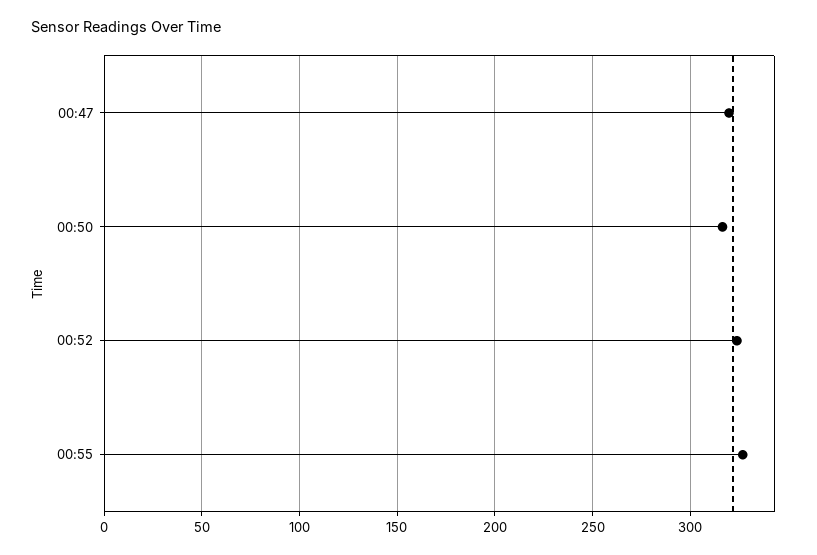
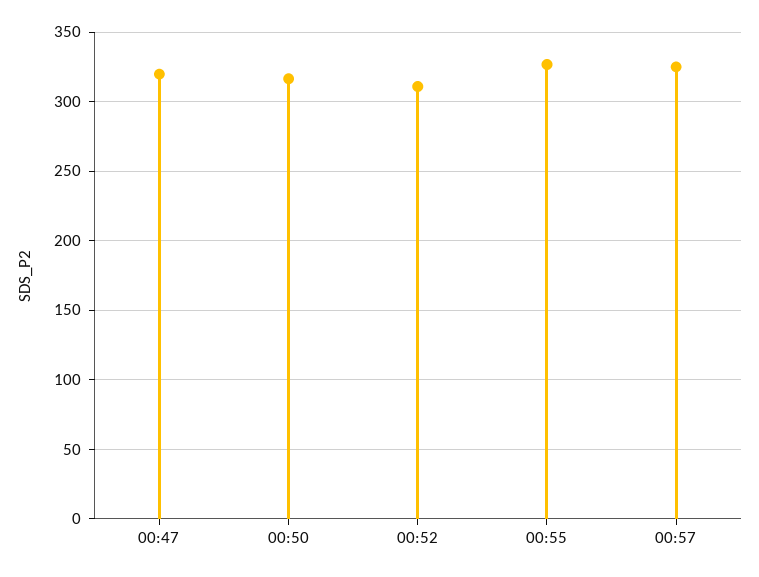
00:52: 325 -> 310
00:57: none -> 325

